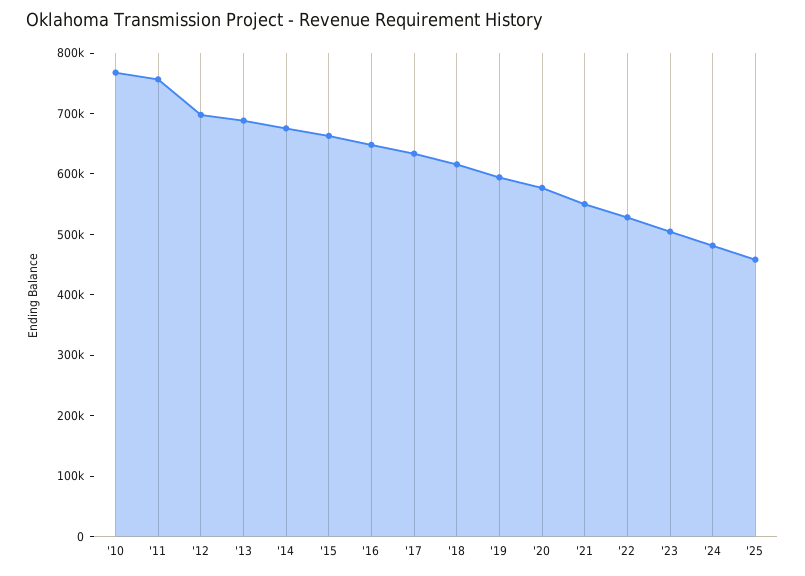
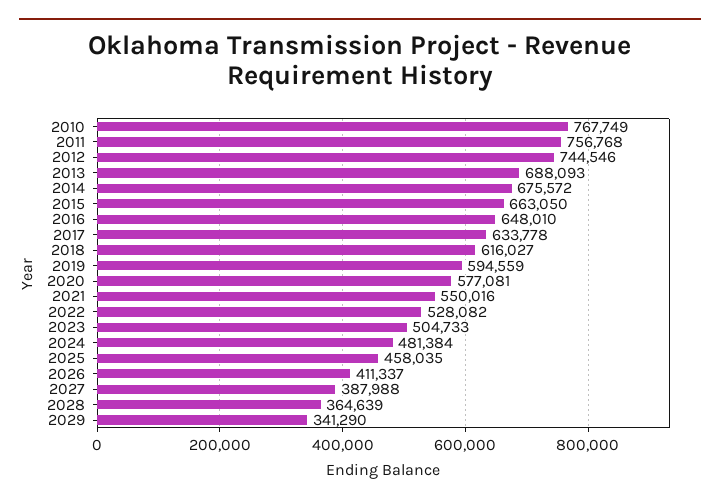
'12: 700000 -> 744546
2026: none -> 411337
2027: none -> 387988
2028: none -> 364639
2029: none -> 341290

